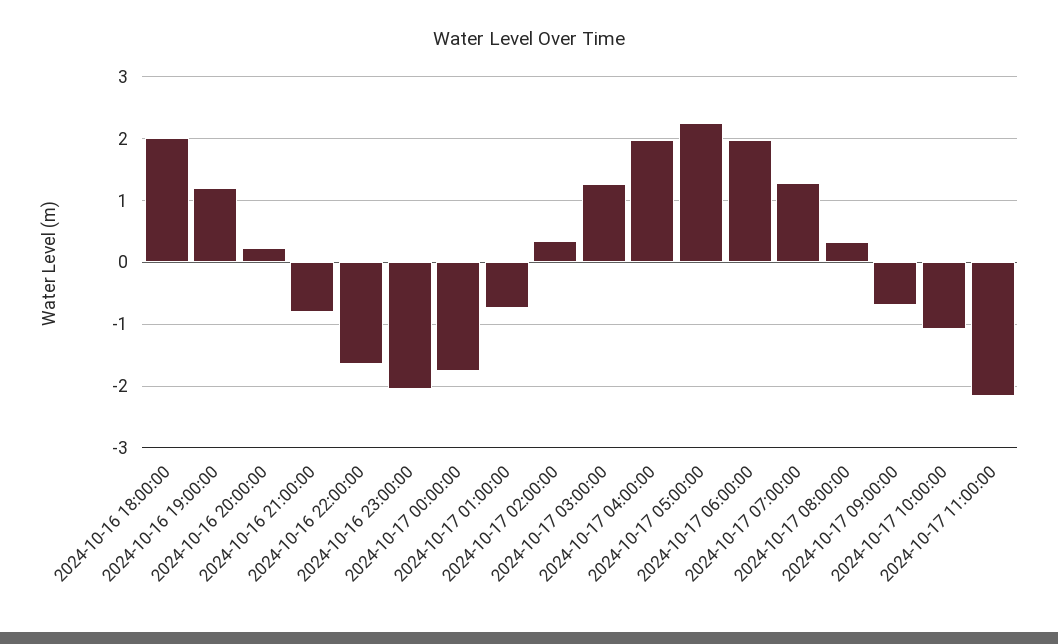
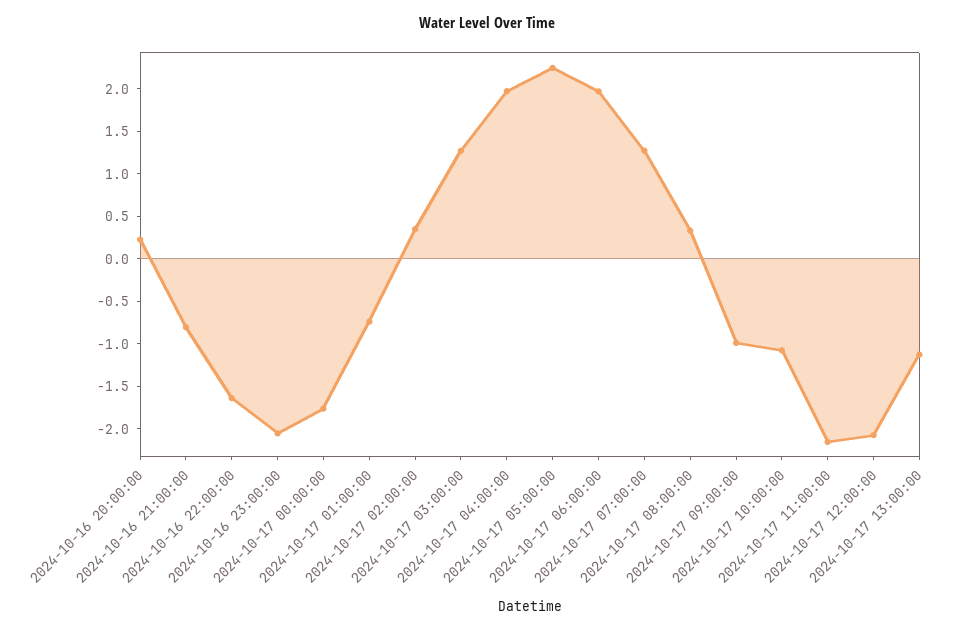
2024-10-16 18:00:00: 2 -> none
2024-10-16 19:00:00: 1.2 -> none
2024-10-17 09:00:00: -0.7 -> -1
2024-10-17 12:00:00: none -> -2.1
2024-10-17 13:00:00: none -> -1.1

